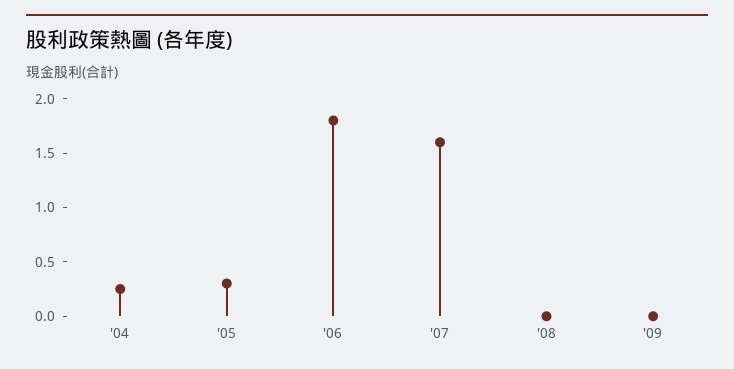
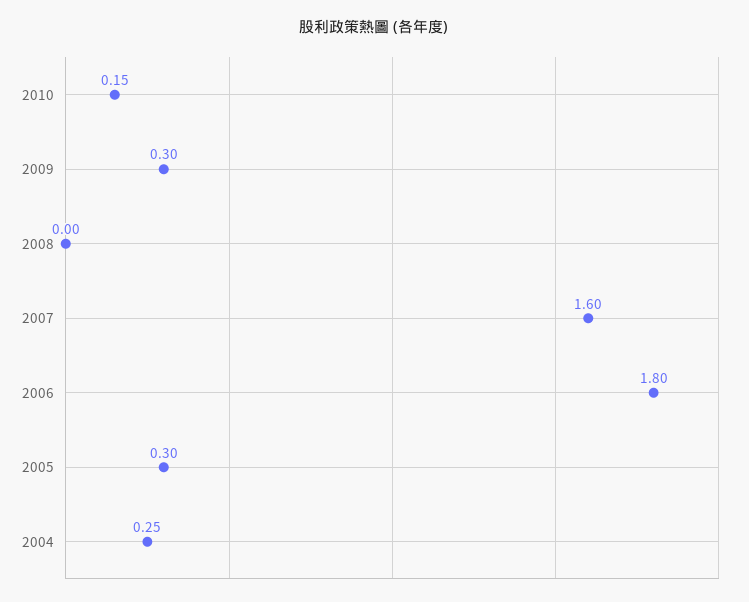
'09: 0 -> 0.3
2010: none -> 0.15

